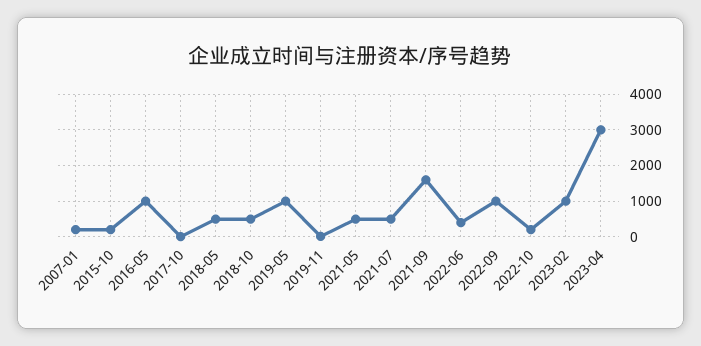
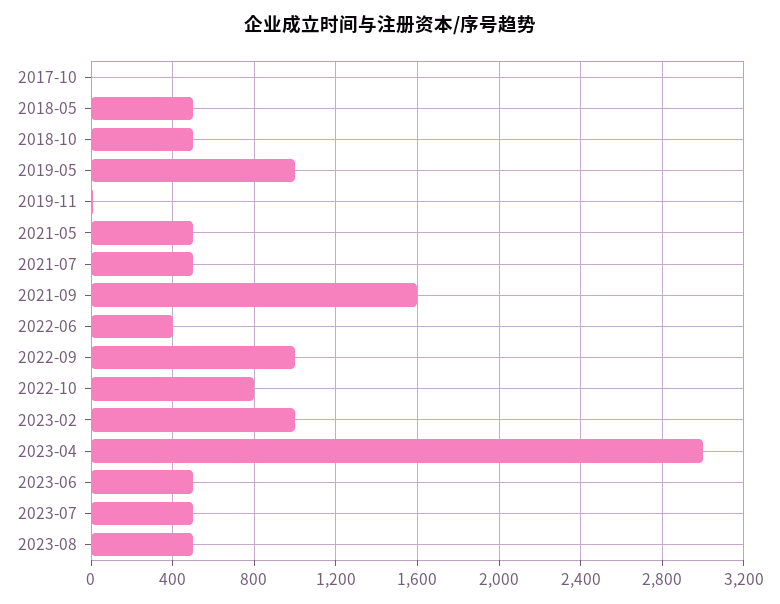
2007-01: 200 -> none
2015-10: 200 -> none
2016-05: 1000 -> none
2022-10: 200 -> 800
2023-06: none -> 500
2023-07: none -> 500
2023-08: none -> 500

